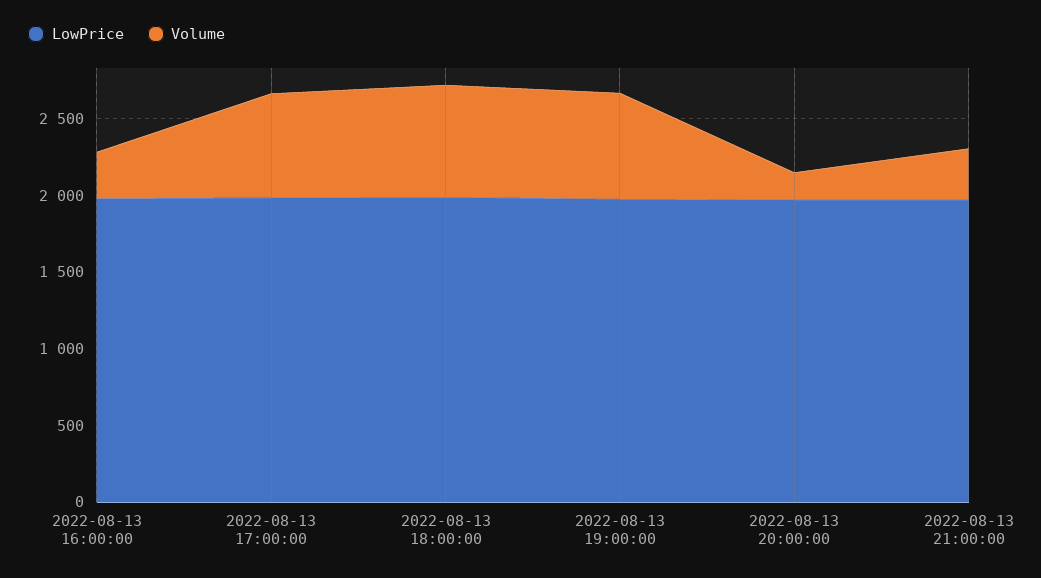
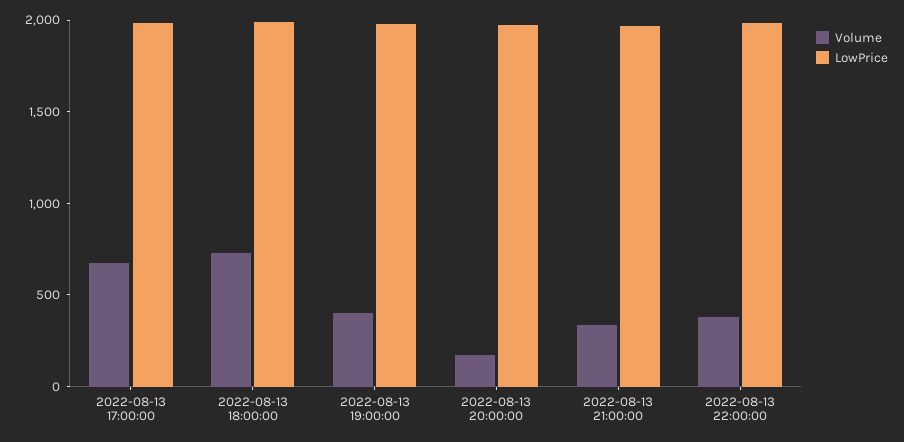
LowPrice, 2022-08-13 16:00:00: 2000 -> none
Volume, 2022-08-13 16:00:00: 300 -> none
Volume, 2022-08-13 19:00:00: 700 -> 400
Volume, 2022-08-13 22:00:00: none -> 400
LowPrice, 2022-08-13 22:00:00: none -> 2000

